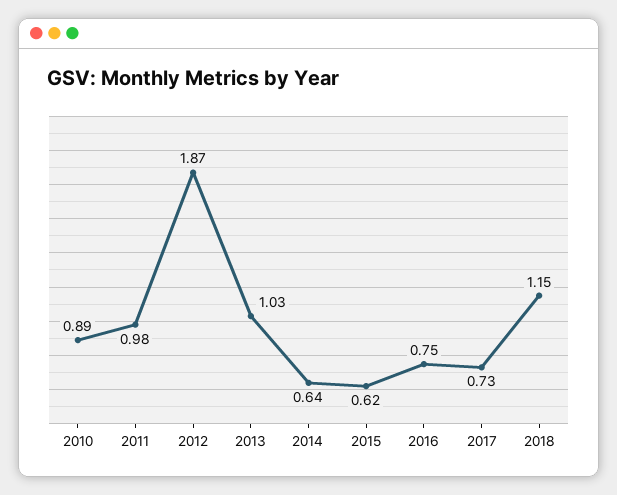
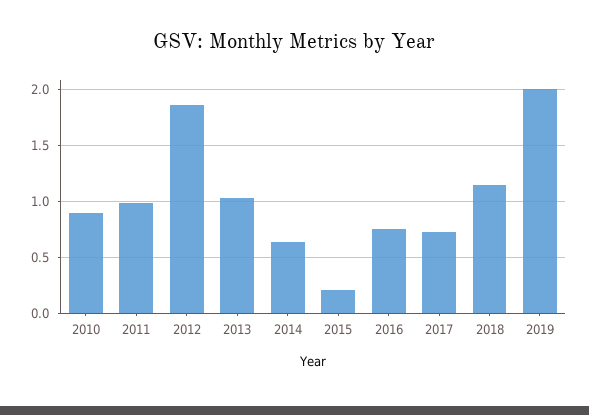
2015: 0.62 -> 0.2
2019: none -> 2

